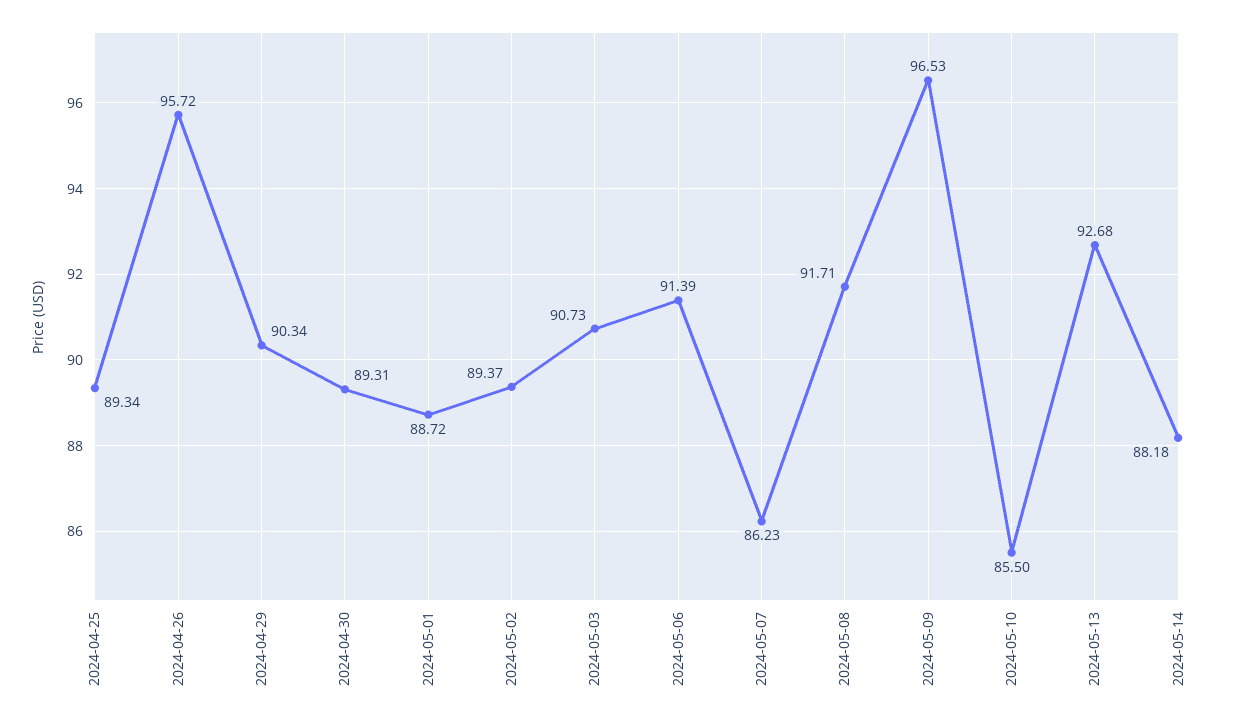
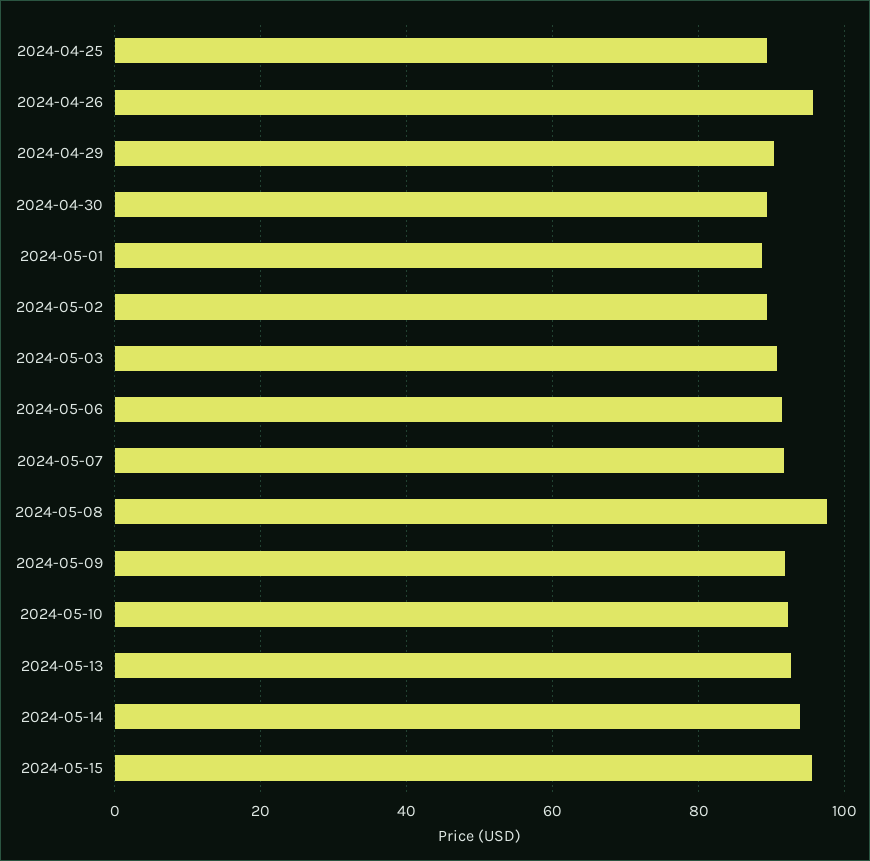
2024-05-07: 86.23 -> 92
2024-05-08: 91.71 -> 98
2024-05-09: 96.53 -> 92
2024-05-10: 85.5 -> 92
2024-05-14: 88.18 -> 94
2024-05-15: none -> 96

